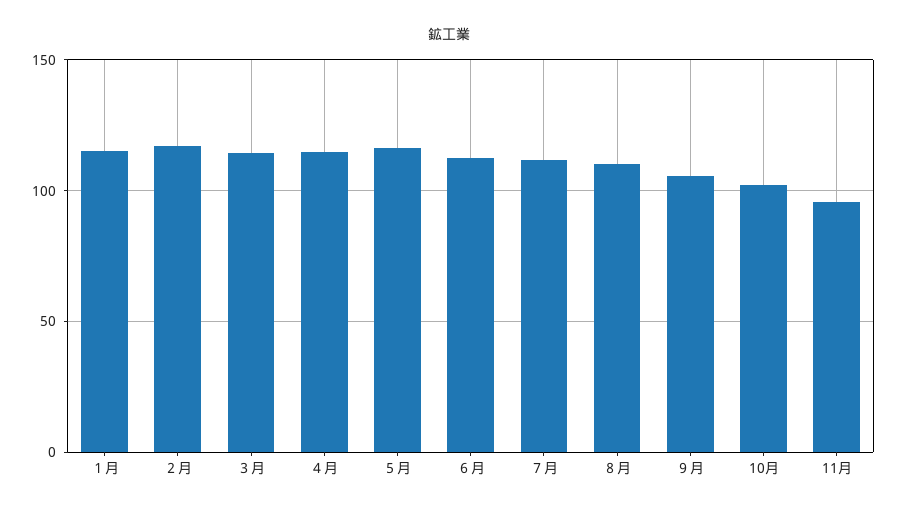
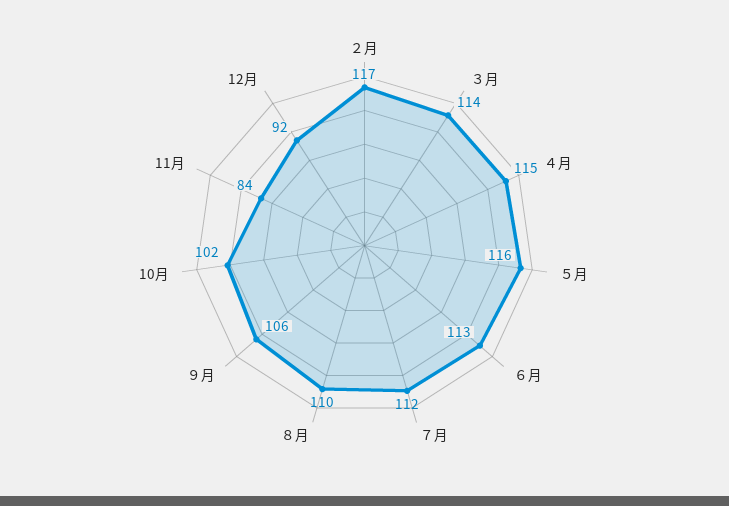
１月: 115 -> none
11月: 95 -> 84
12月: none -> 92

